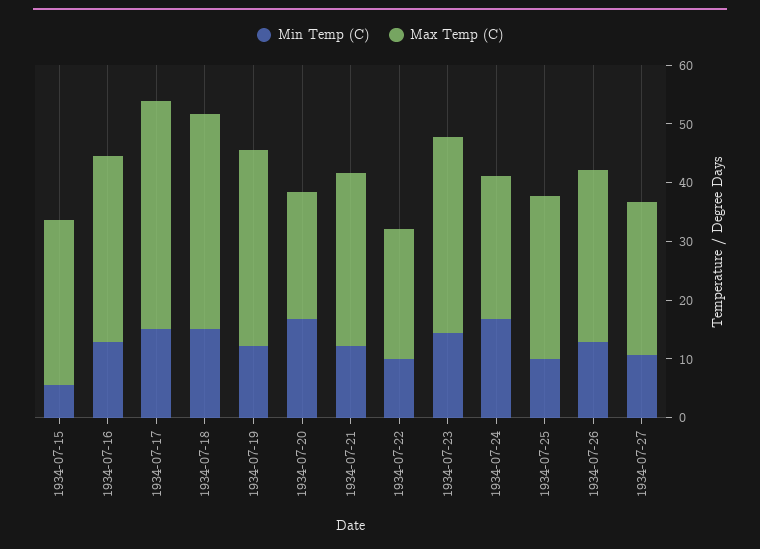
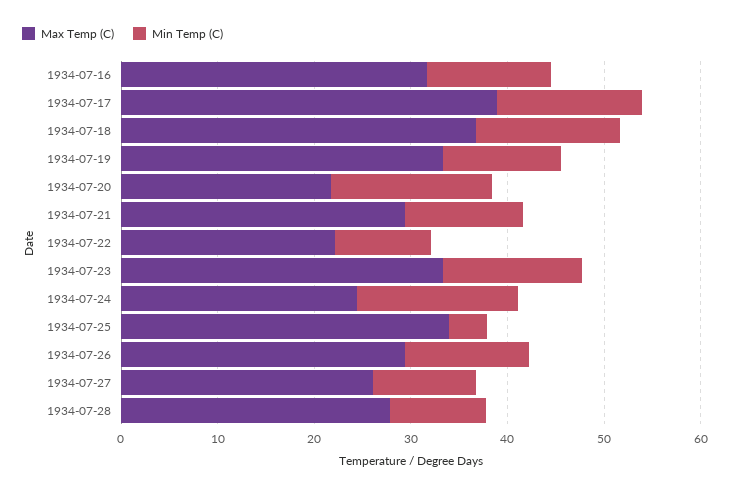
Min Temp (C), 1934-07-15: 6 -> none
Max Temp (C), 1934-07-15: 28 -> none
Min Temp (C), 1934-07-25: 10 -> 4
Max Temp (C), 1934-07-25: 28 -> 34
Max Temp (C), 1934-07-28: none -> 28
Min Temp (C), 1934-07-28: none -> 10

